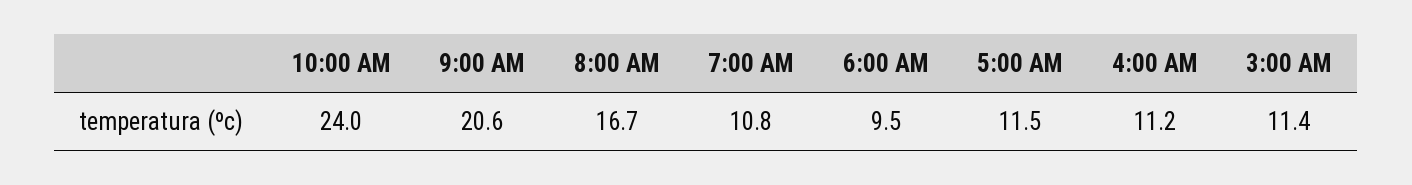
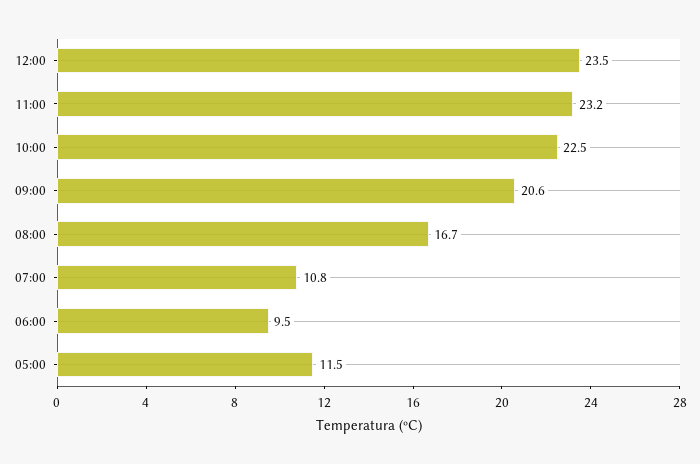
10:00 AM: 24 -> 22.5
4:00 AM: 11.2 -> none
3:00 AM: 11.4 -> none
12:00: none -> 23.5
11:00: none -> 23.2

